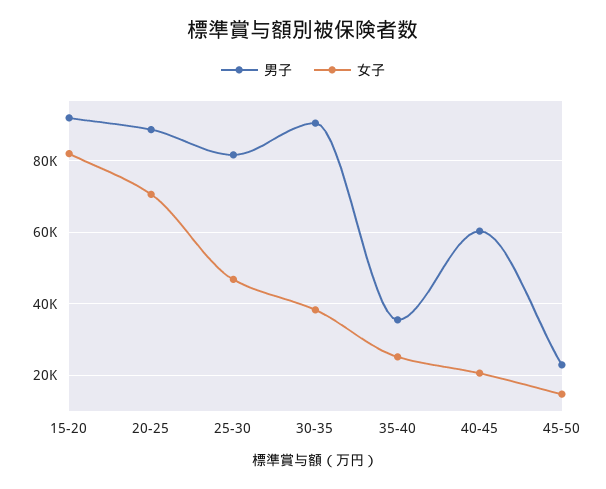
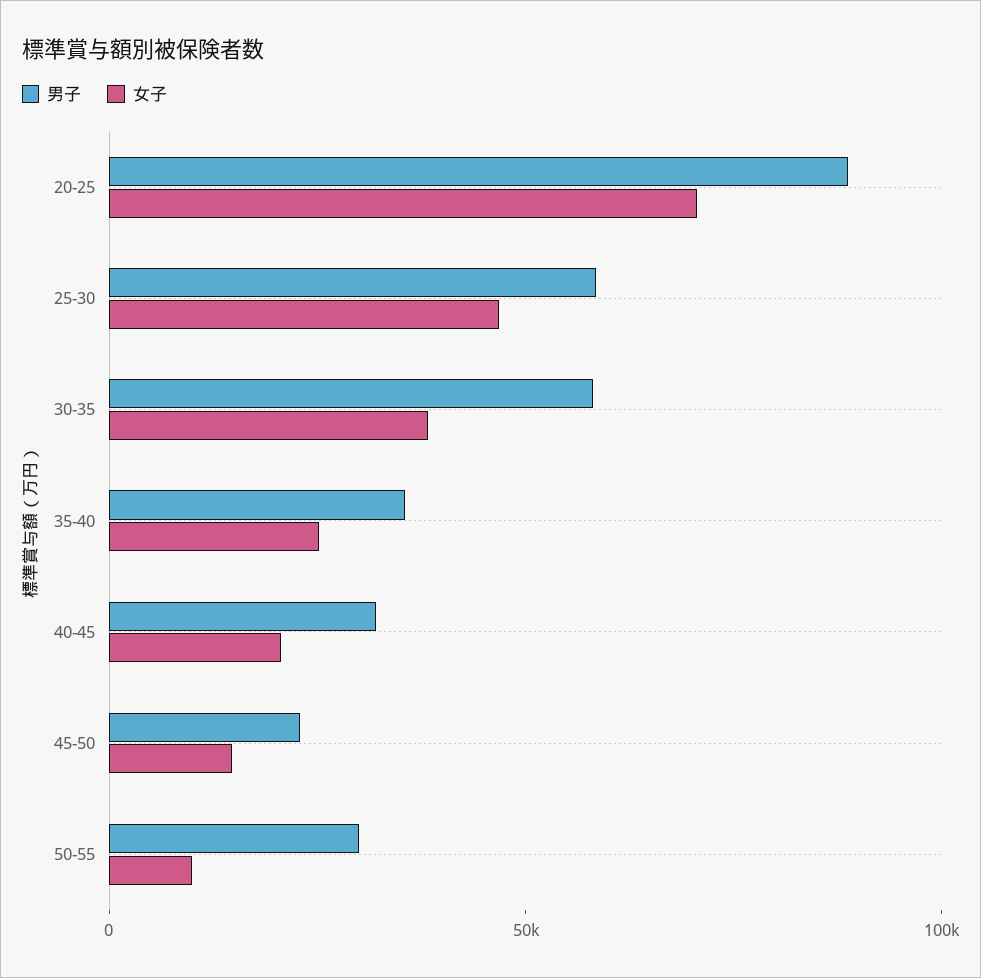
男子, 15-20: 92000 -> none
女子, 15-20: 82000 -> none
男子, 25-30: 82000 -> 60000
男子, 30-35: 90000 -> 60000
男子, 40-45: 60000 -> 30000
男子, 50-55: none -> 30000
女子, 50-55: none -> 10000

